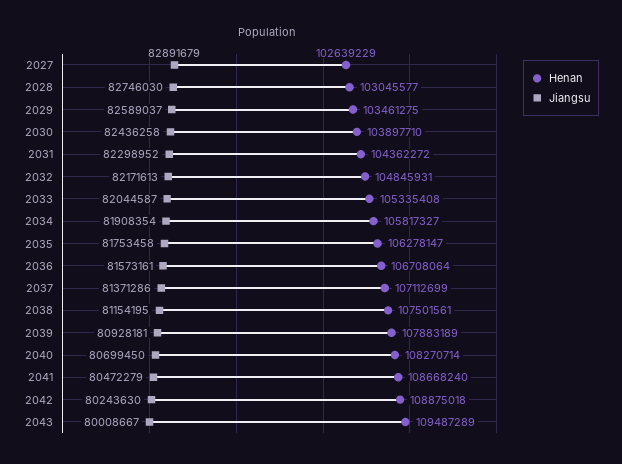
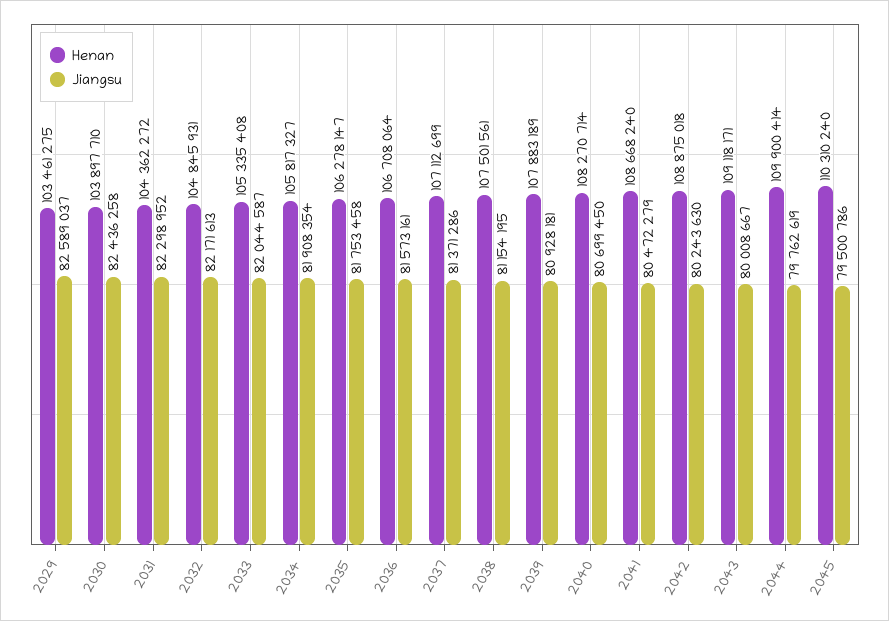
Henan, 2027: 102639229 -> none
Jiangsu, 2027: 82891679 -> none
Henan, 2028: 103045577 -> none
Jiangsu, 2028: 82746030 -> none
Henan, 2043: 109487289 -> 109118171
Henan, 2044: none -> 109900414
Jiangsu, 2044: none -> 79762619
Henan, 2045: none -> 110310240
Jiangsu, 2045: none -> 79500786

